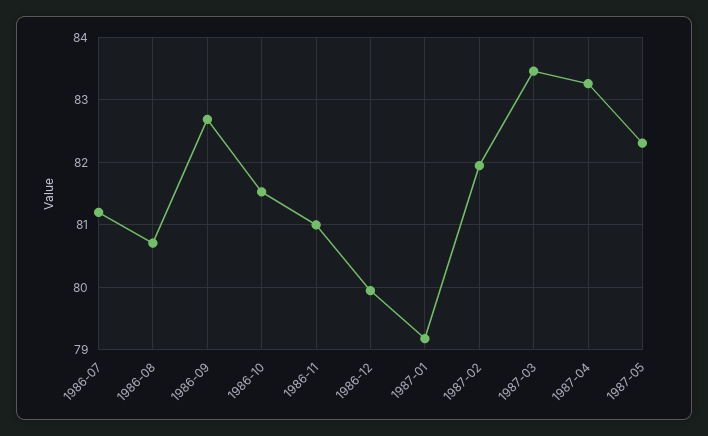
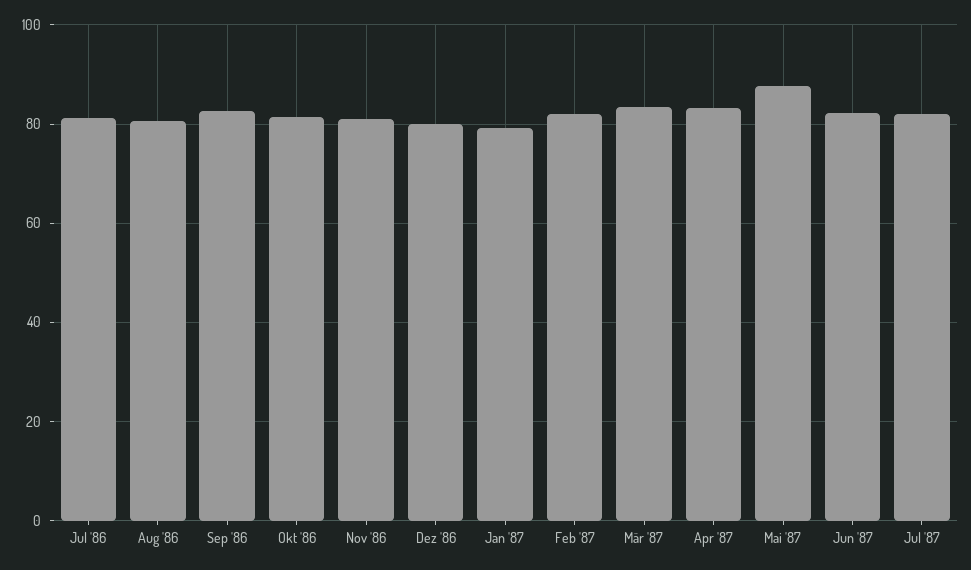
1987-05: 82.3 -> 88
Jun '87: none -> 82
Jul '87: none -> 82

